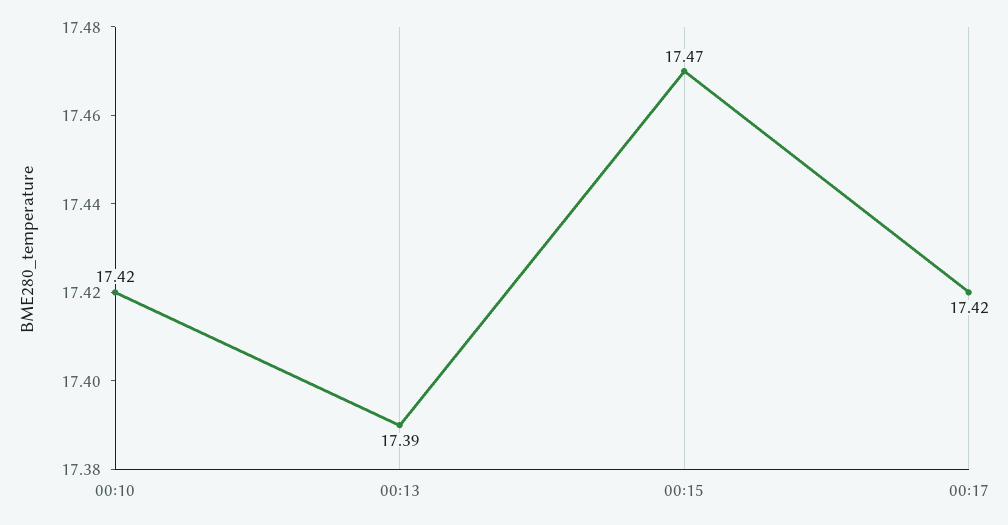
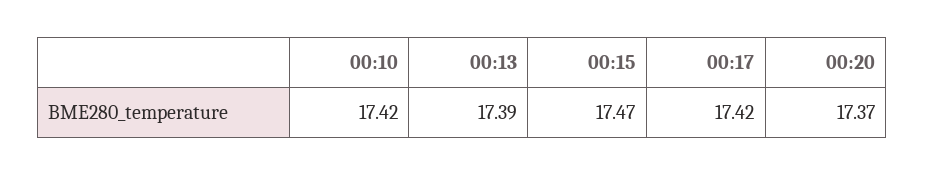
00:20: none -> 17.37

